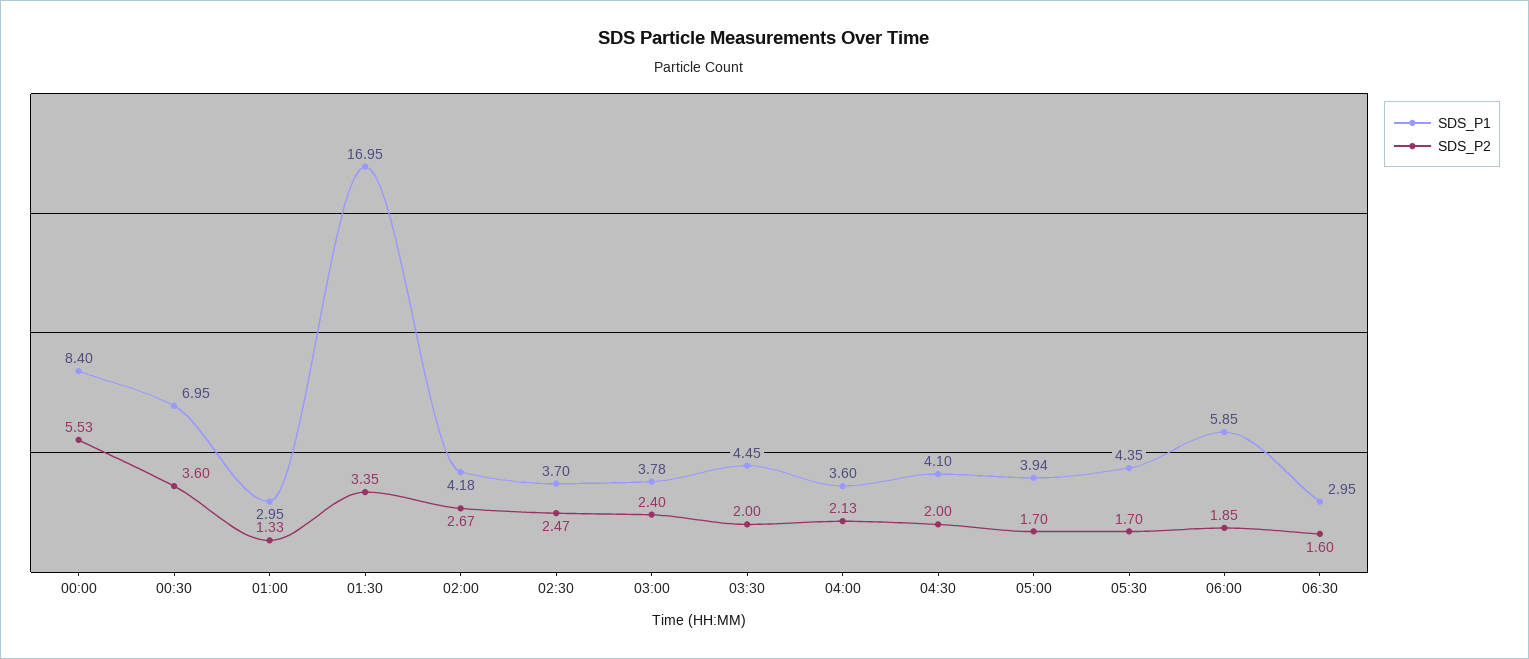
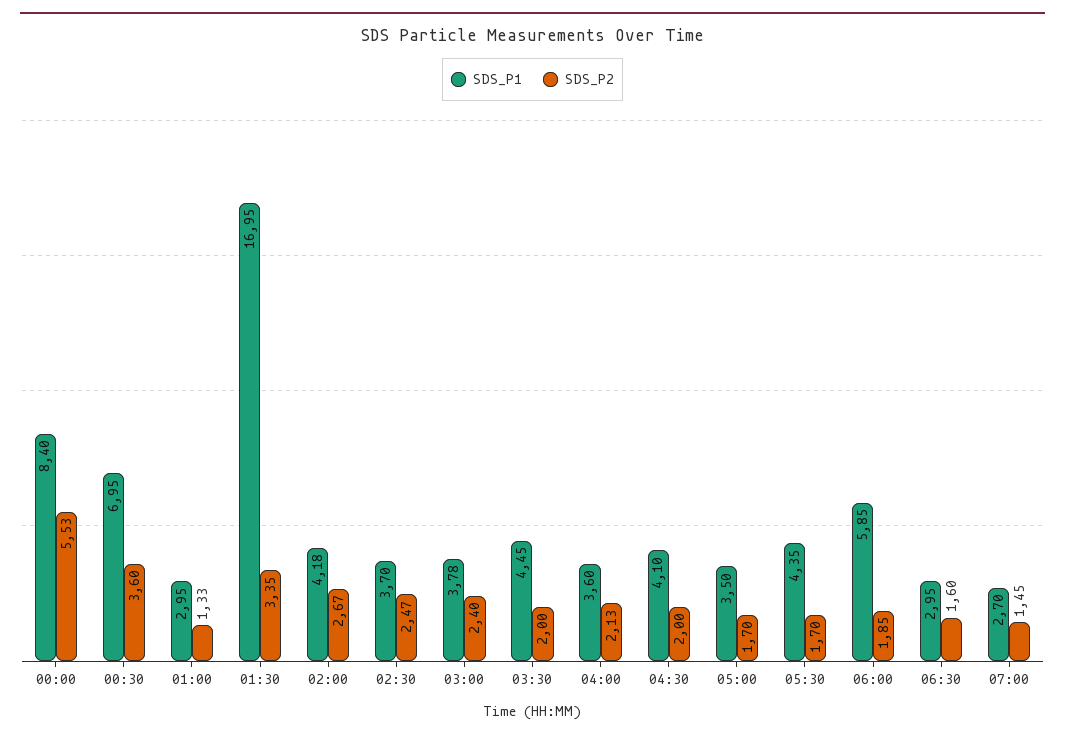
SDS_P1, 05:00: 3.94 -> 3.5
SDS_P1, 07:00: none -> 2.7
SDS_P2, 07:00: none -> 1.45

